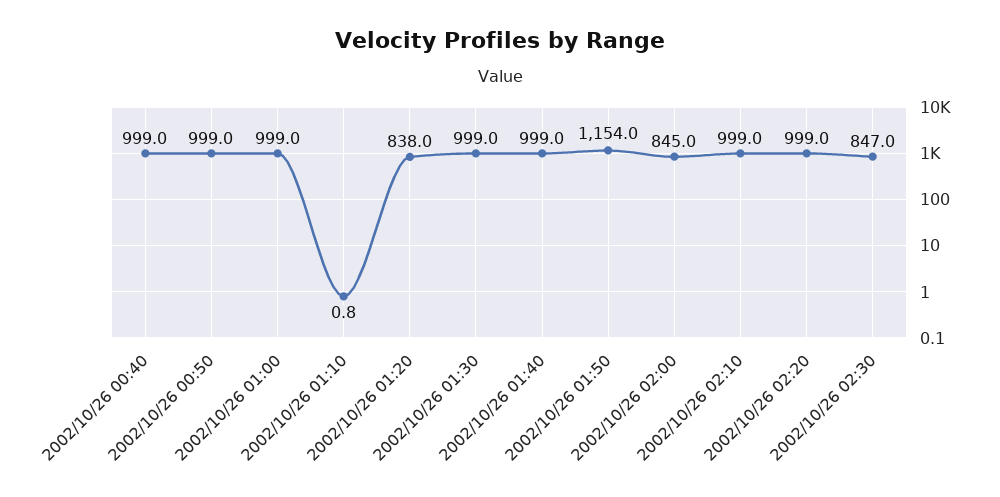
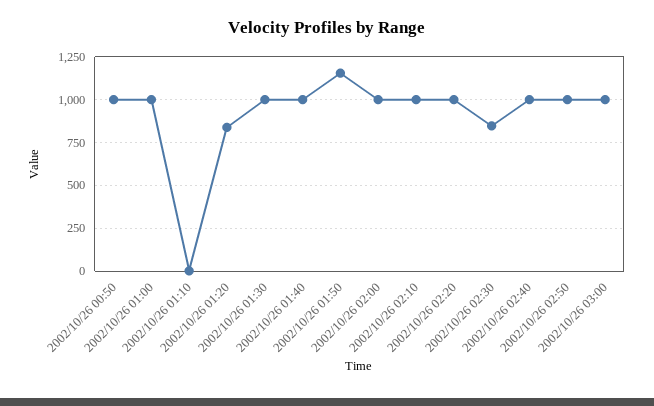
2002/10/26 00:40: 999 -> none
2002/10/26 02:00: 845 -> 1000
2002/10/26 02:40: none -> 1000
2002/10/26 02:50: none -> 1000
2002/10/26 03:00: none -> 1000

